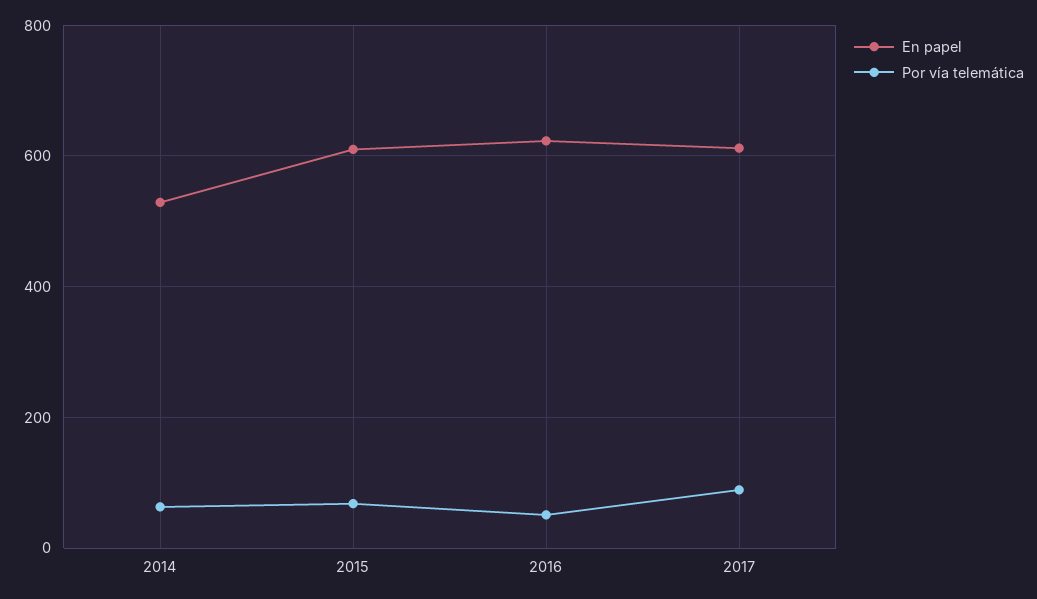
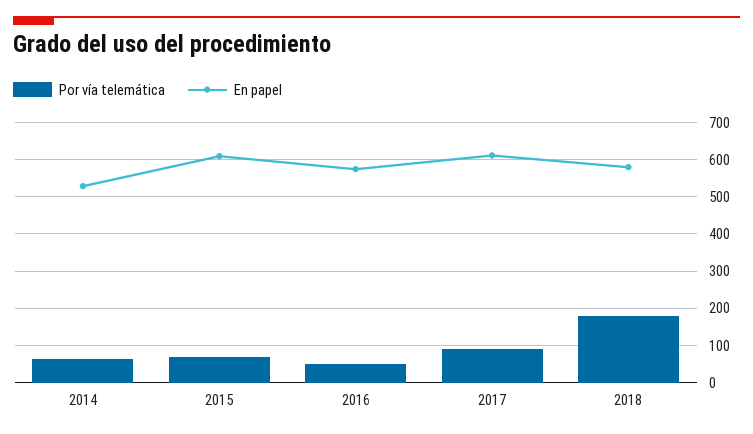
En papel, 2016: 620 -> 580
Por vía telemática, 2018: none -> 180
En papel, 2018: none -> 580

